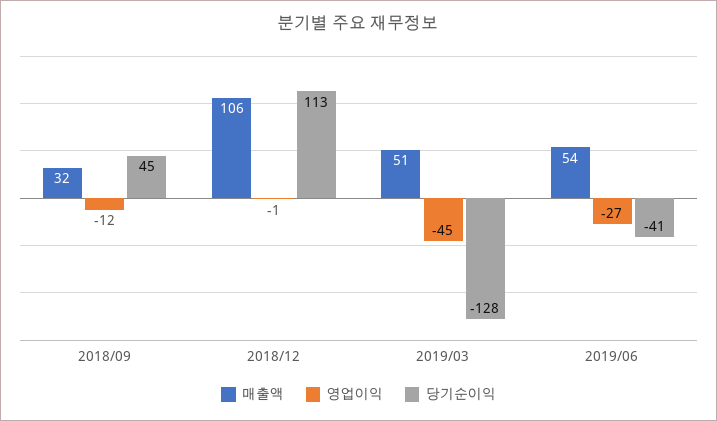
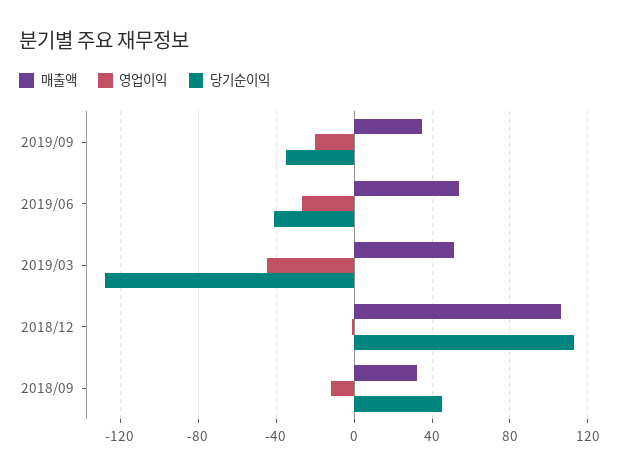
매출액, 2019/09: none -> 35
영업이익, 2019/09: none -> -20
당기순이익, 2019/09: none -> -35

